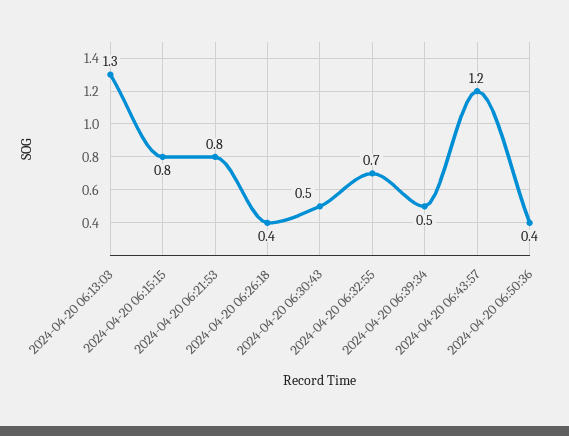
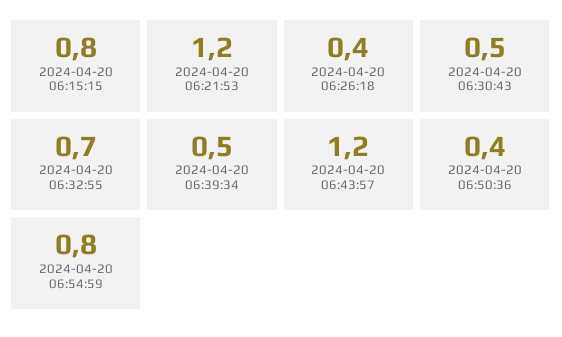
2024-04-20 06:13:03: 1.3 -> none
2024-04-20 06:21:53: 0.8 -> 1.2
2024-04-20 06:54:59: none -> 0.8

